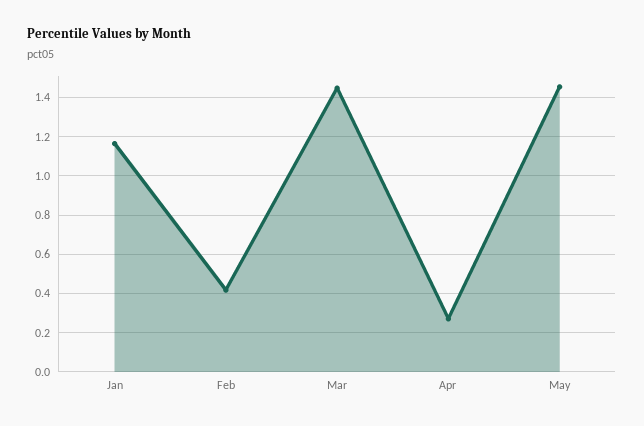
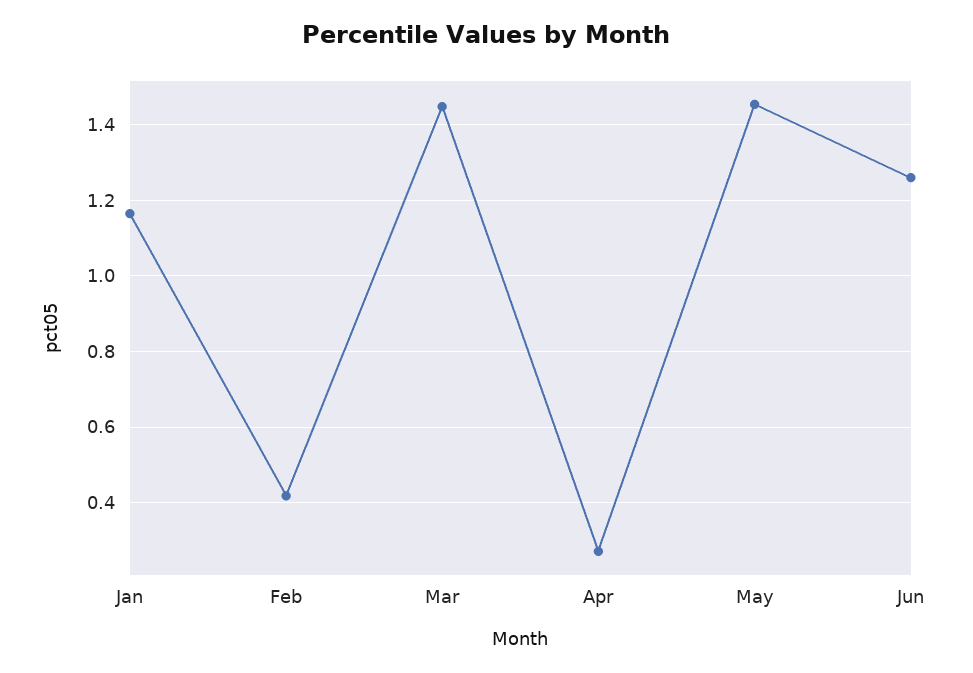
Jun: none -> 1.26

